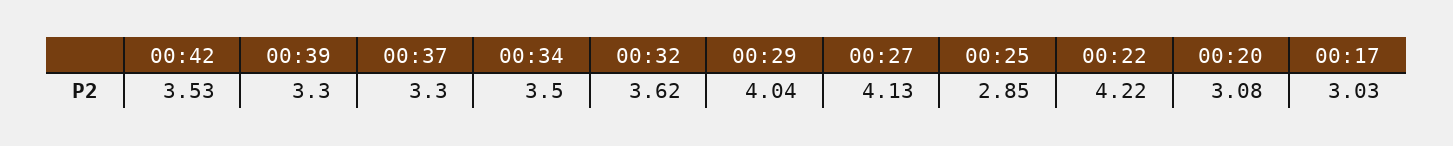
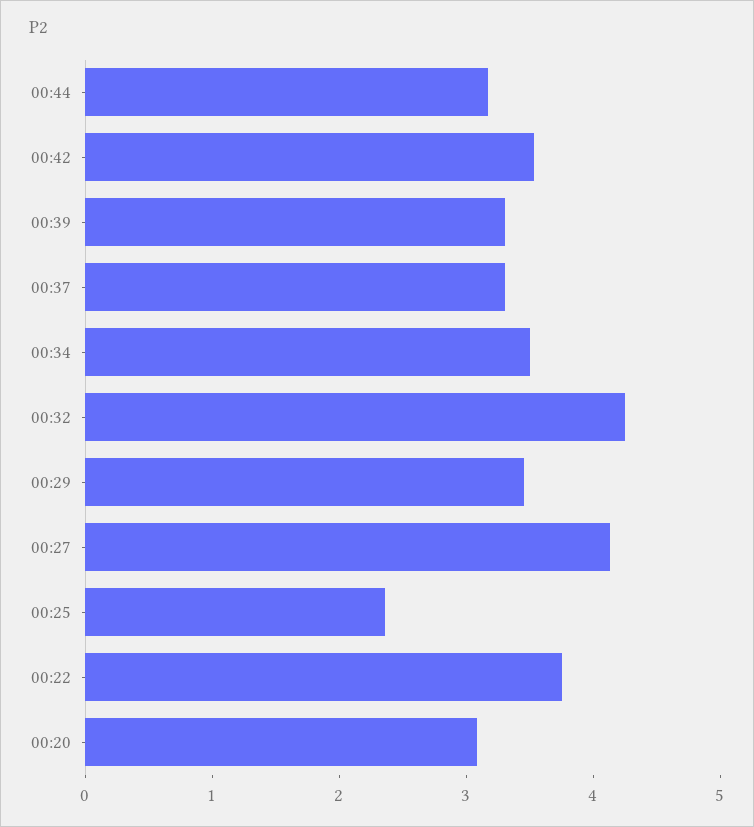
00:32: 3.62 -> 4.2
00:29: 4.04 -> 3.4
00:25: 2.85 -> 2.4
00:22: 4.22 -> 3.8
00:17: 3.03 -> none
00:44: none -> 3.2

